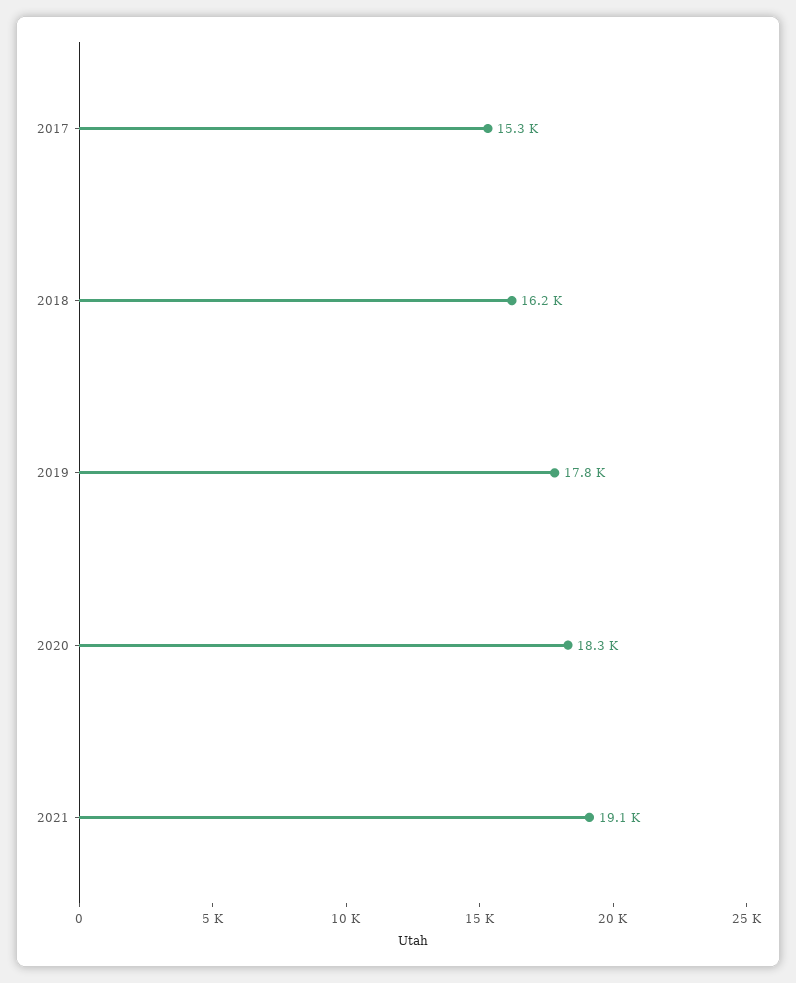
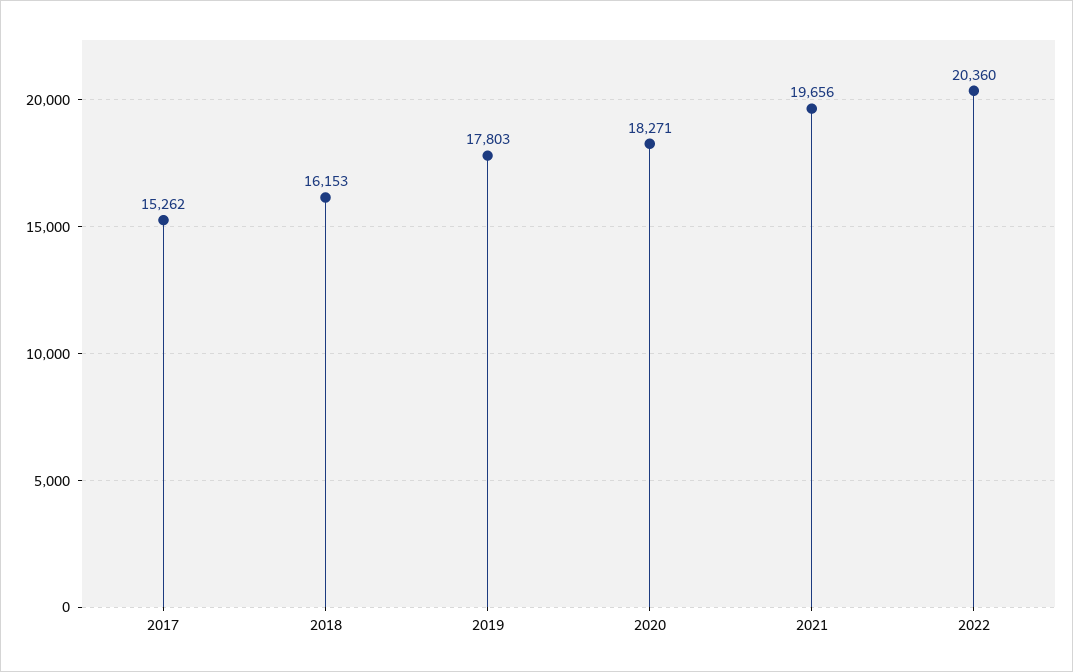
2021: 19100 -> 19656
2022: none -> 20360

